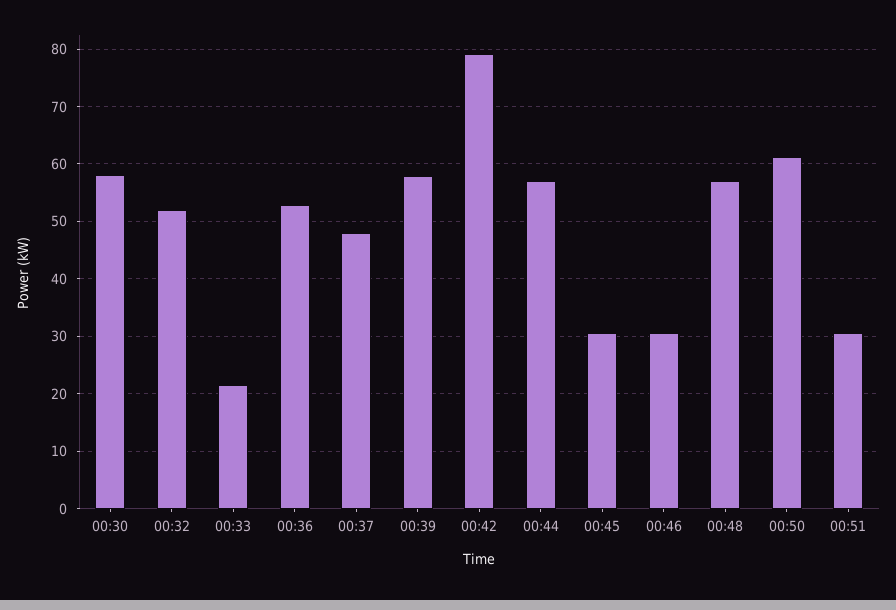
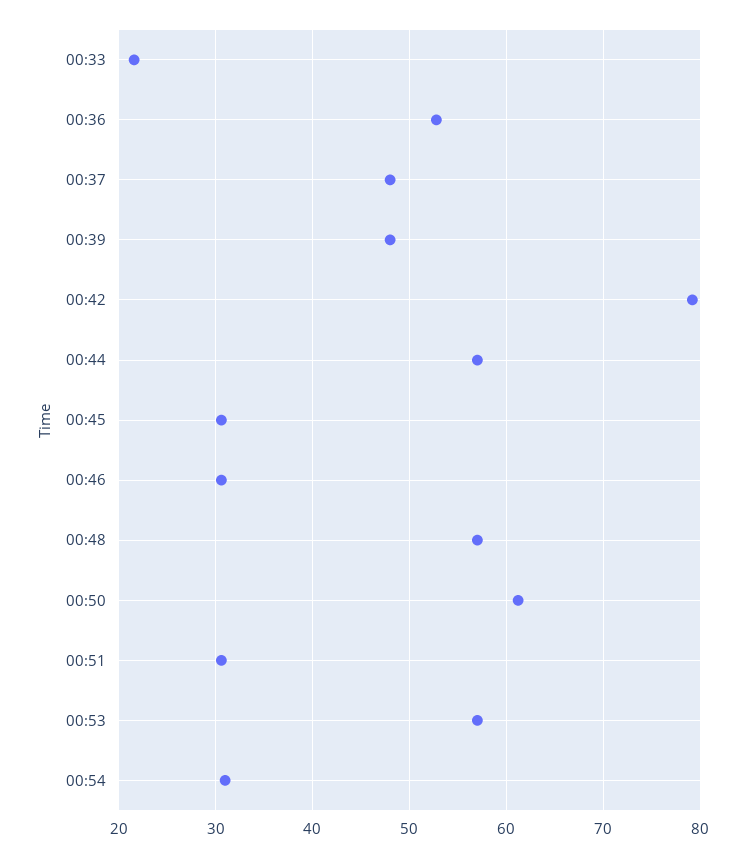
00:30: 58 -> none
00:32: 52 -> none
00:39: 58 -> 48
00:53: none -> 57
00:54: none -> 31

